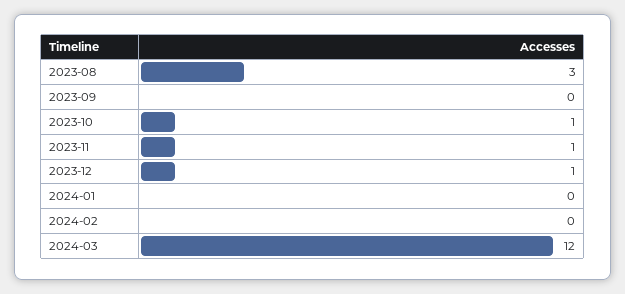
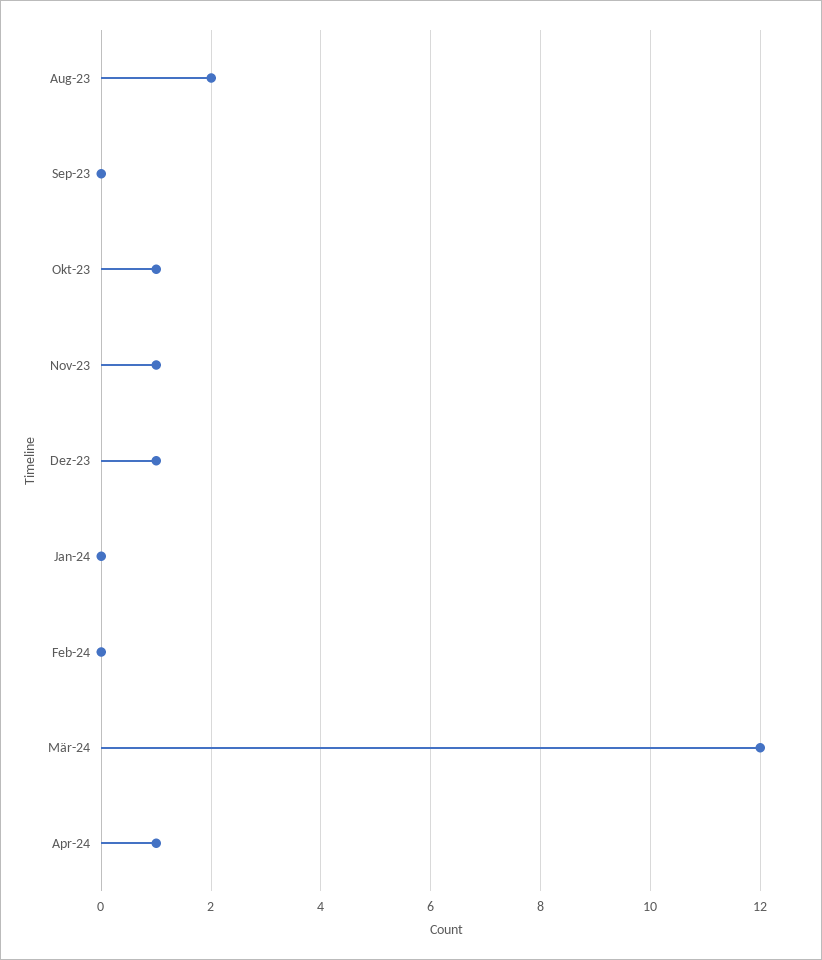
2023-08: 3 -> 2
Apr-24: none -> 1

